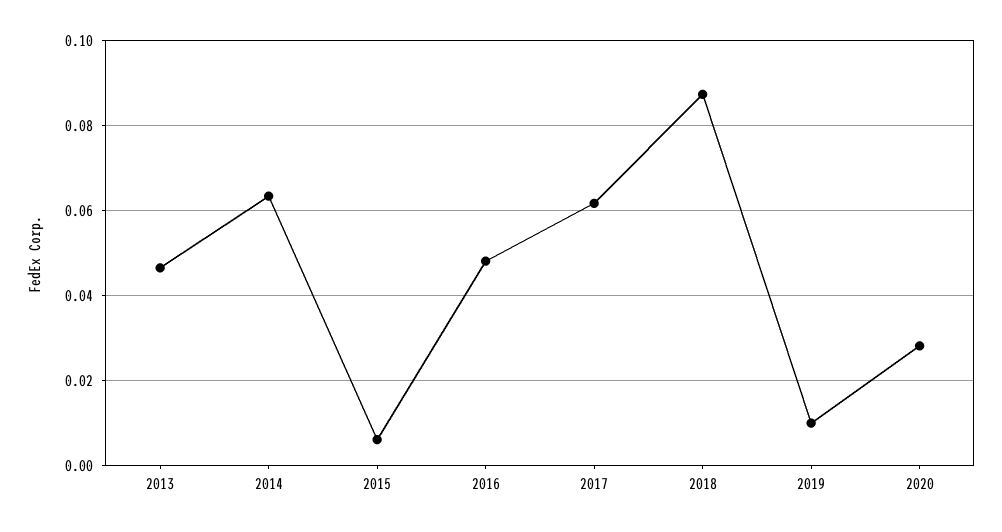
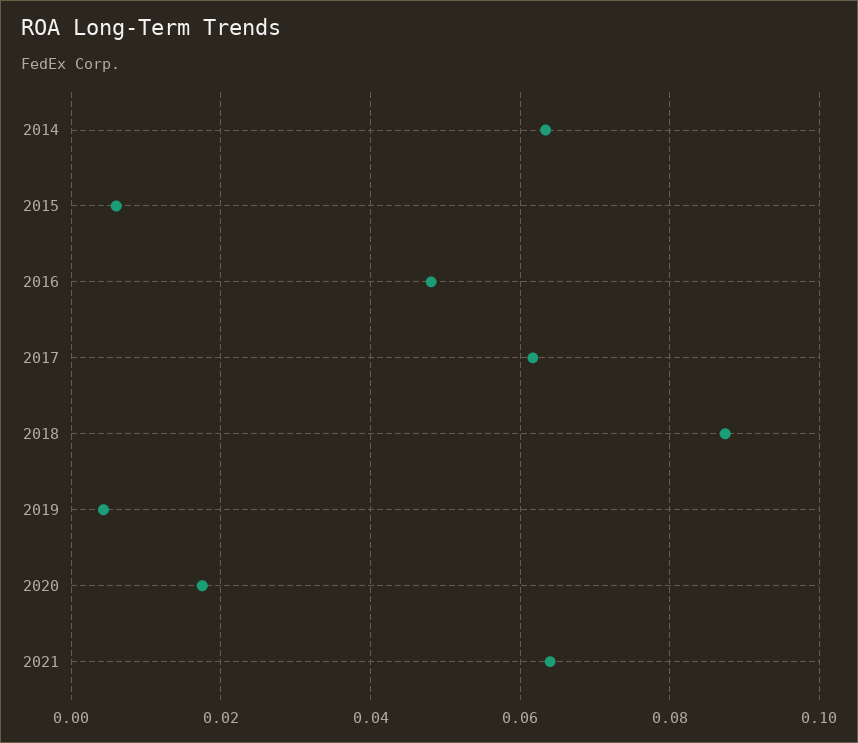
2013: 0.046 -> none
2019: 0.01 -> 0.004
2020: 0.028 -> 0.018
2021: none -> 0.064

